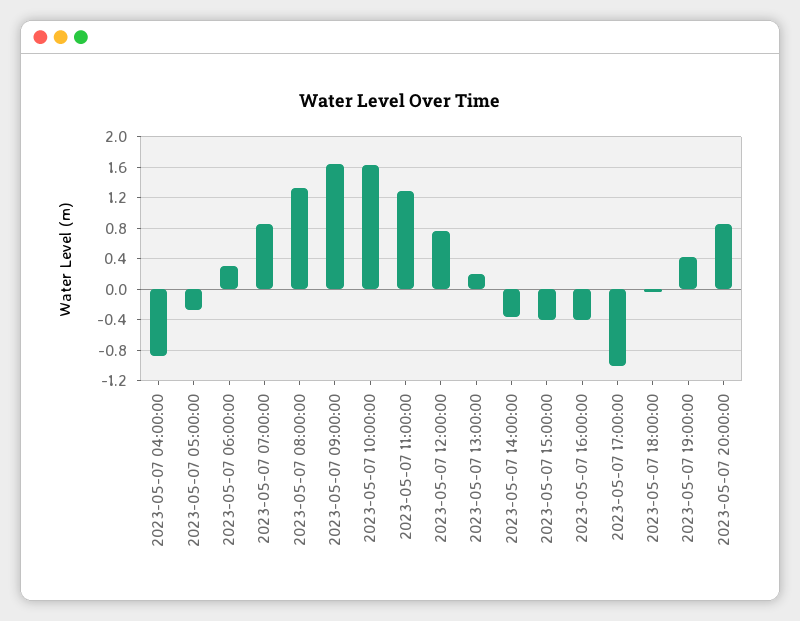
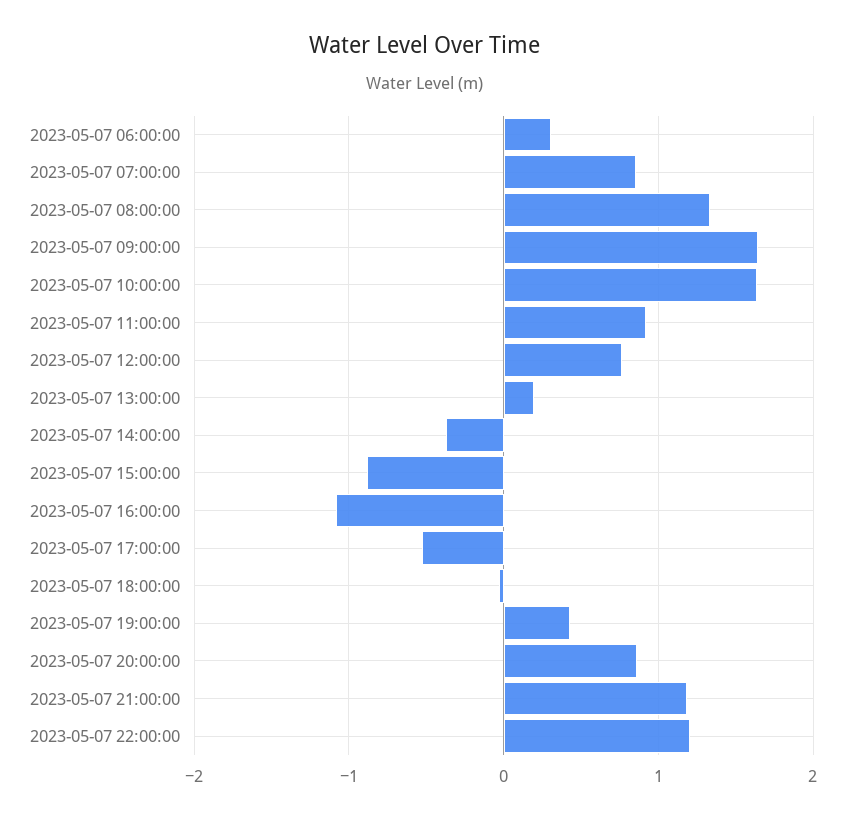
2023-05-07 04:00:00: -0.9 -> none
2023-05-07 05:00:00: -0.3 -> none
2023-05-07 11:00:00: 1.3 -> 0.9
2023-05-07 15:00:00: -0.4 -> -0.9
2023-05-07 16:00:00: -0.4 -> -1.1
2023-05-07 17:00:00: -1 -> -0.5
2023-05-07 21:00:00: none -> 1.2
2023-05-07 22:00:00: none -> 1.2

